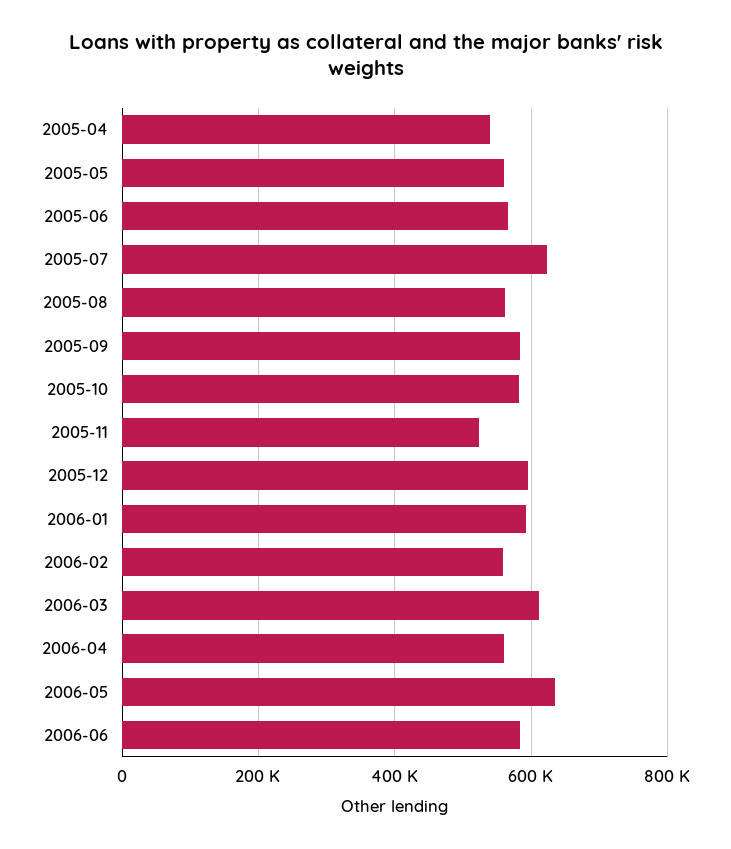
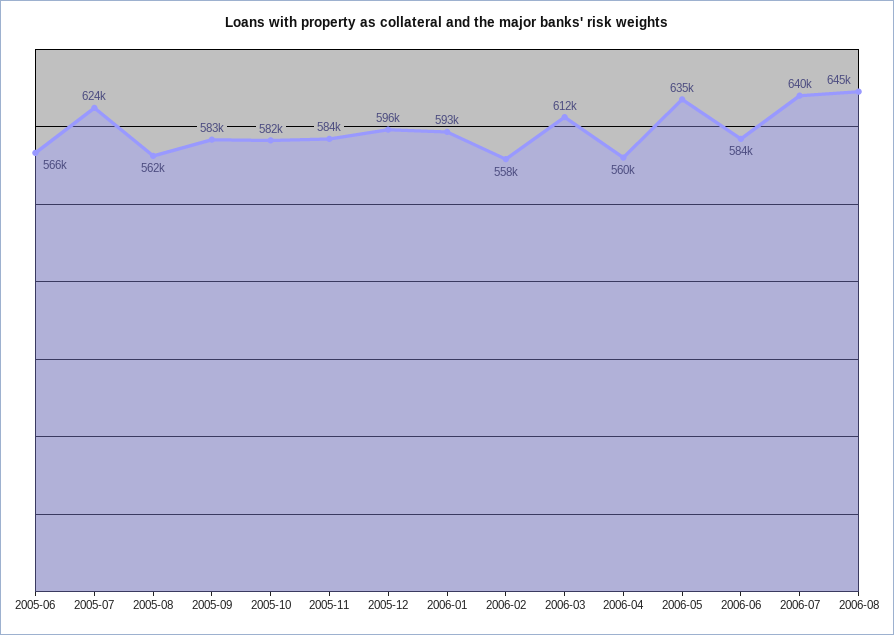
2005-04: 540000 -> none
2005-05: 560000 -> none
2005-11: 520000 -> 584000
2006-07: none -> 640000
2006-08: none -> 645000

